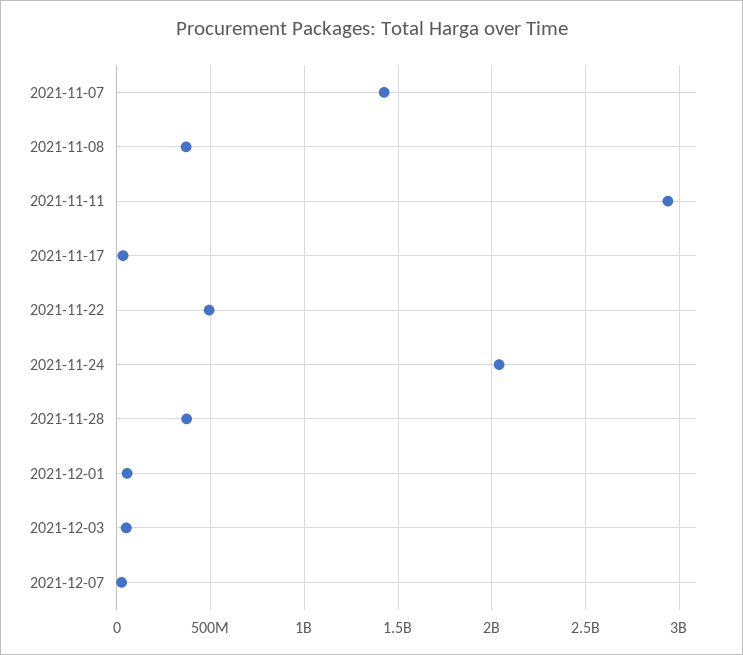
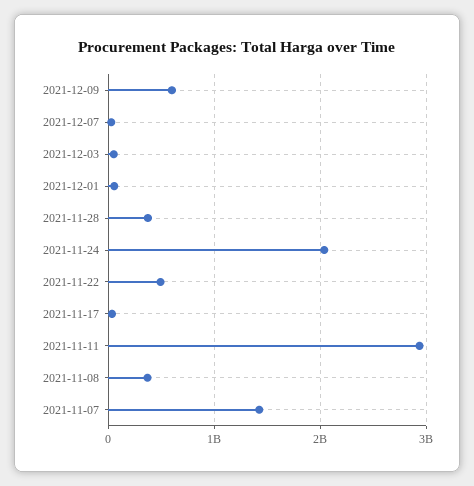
2021-12-09: none -> 600000000

